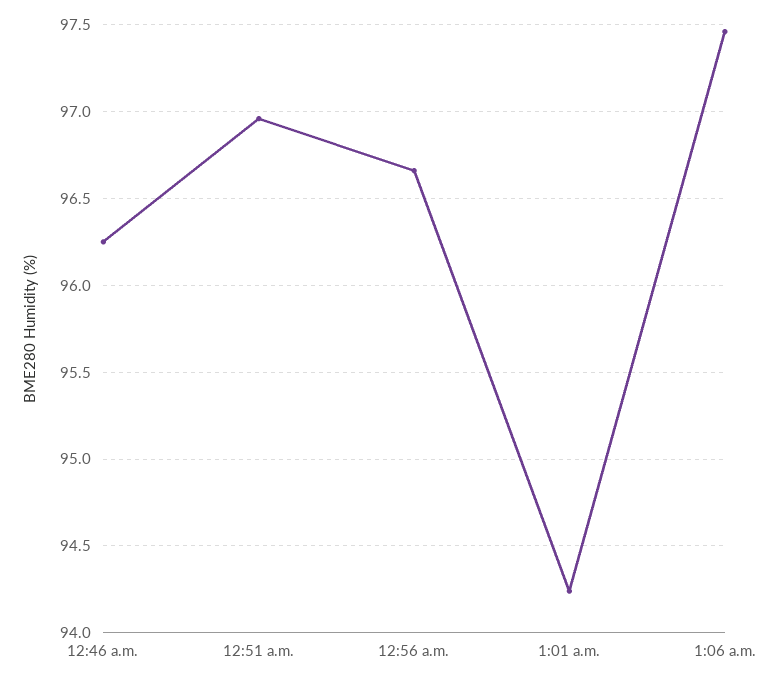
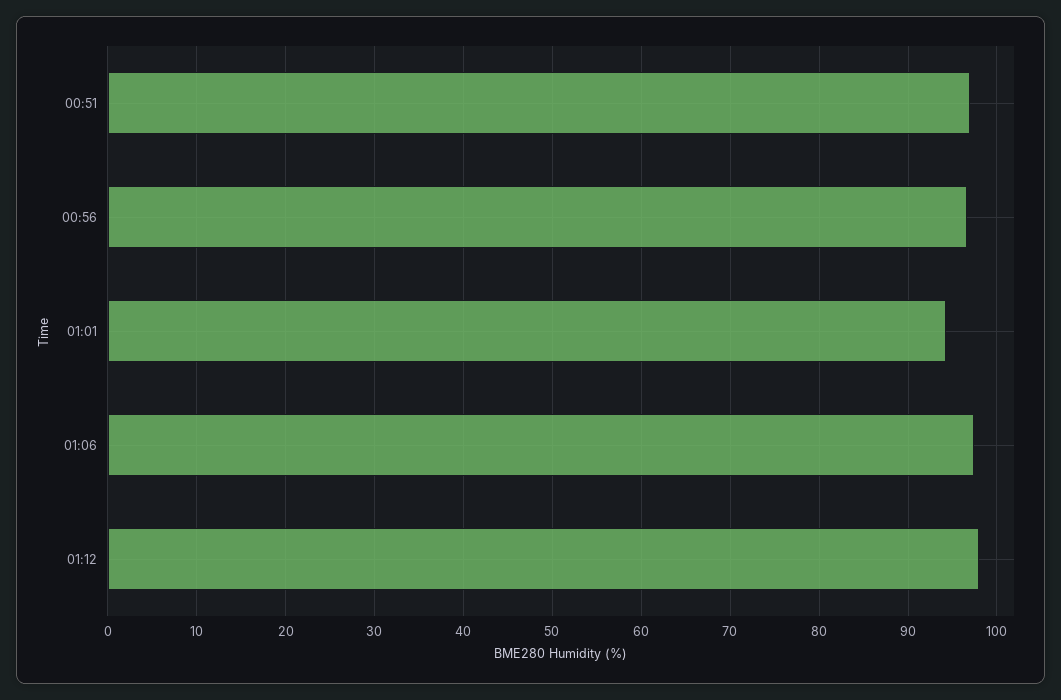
12:46 a.m.: 96.25 -> none
01:12: none -> 98

